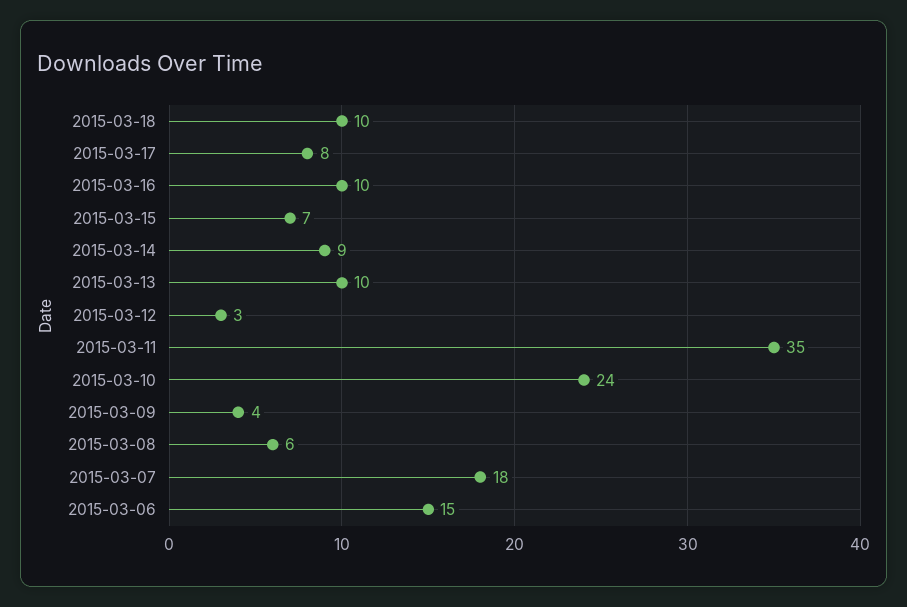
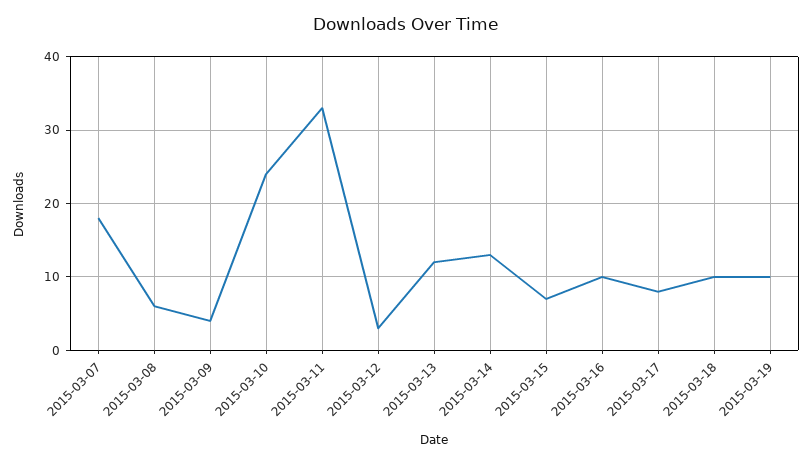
2015-03-14: 9 -> 13
2015-03-13: 10 -> 12
2015-03-11: 35 -> 33
2015-03-06: 15 -> none
2015-03-19: none -> 10

